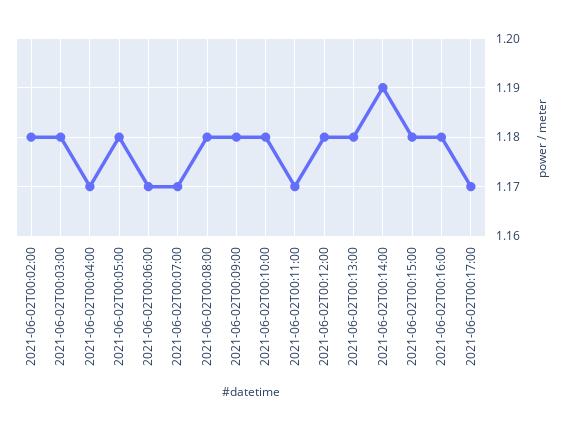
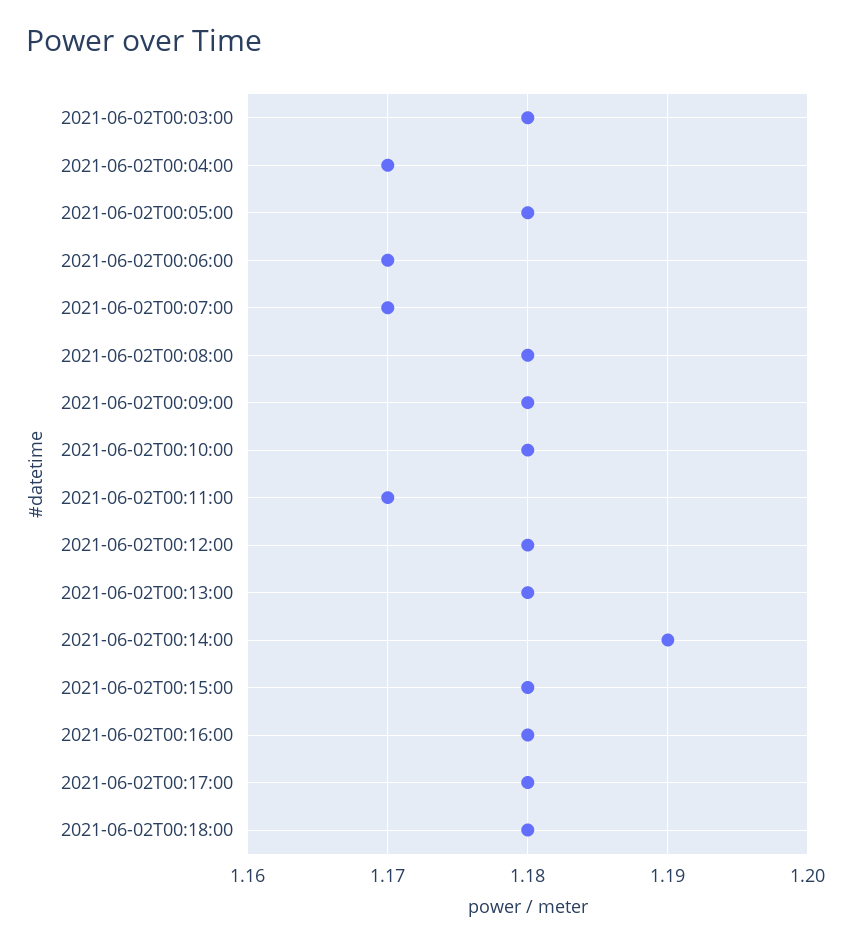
2021-06-02T00:02:00: 1.18 -> none
2021-06-02T00:17:00: 1.17 -> 1.18
2021-06-02T00:18:00: none -> 1.18

